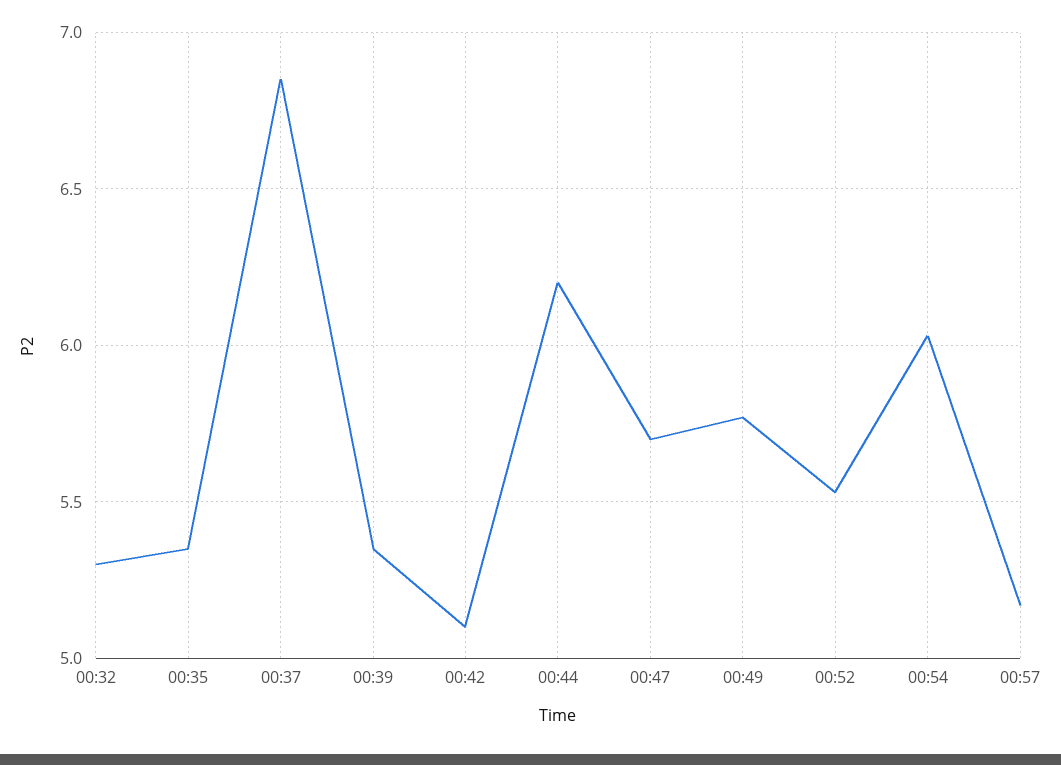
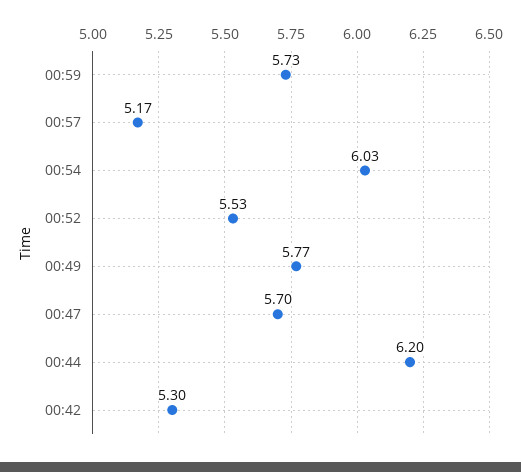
00:32: 5.3 -> none
00:35: 5.35 -> none
00:37: 6.85 -> none
00:39: 5.35 -> none
00:42: 5.1 -> 5.3
00:59: none -> 5.73

